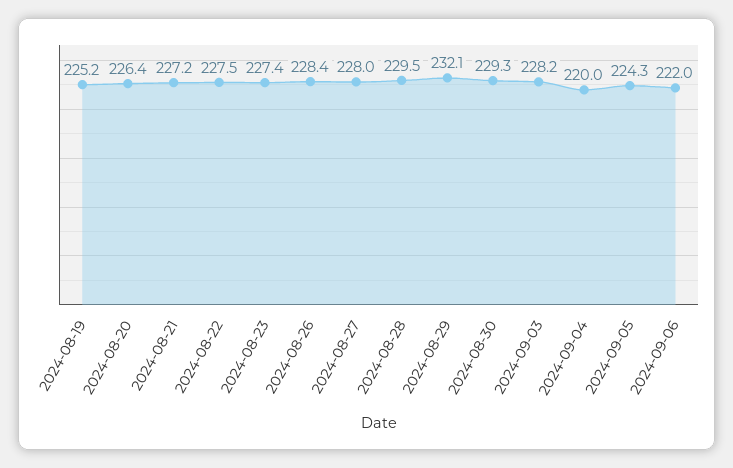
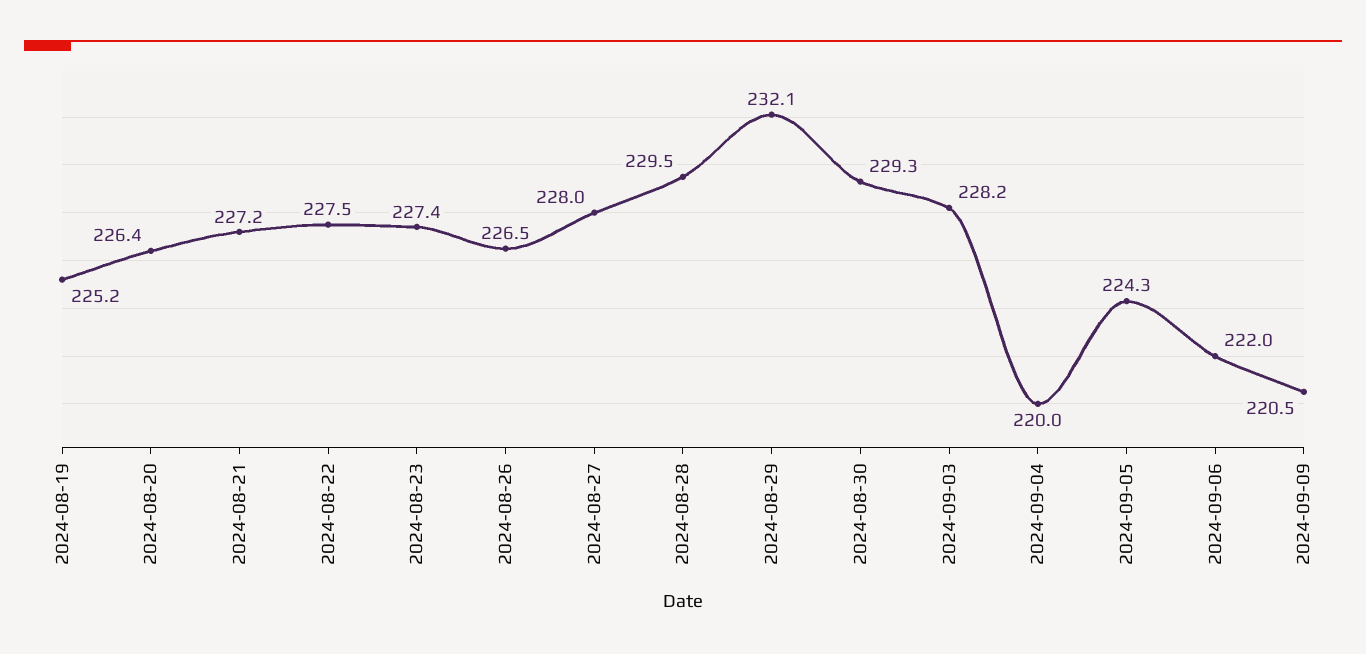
2024-08-26: 228.4 -> 226.5
2024-09-09: none -> 220.5

